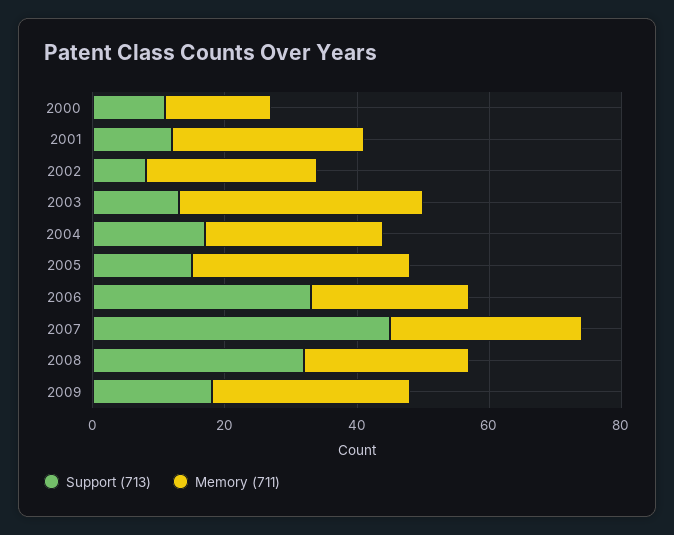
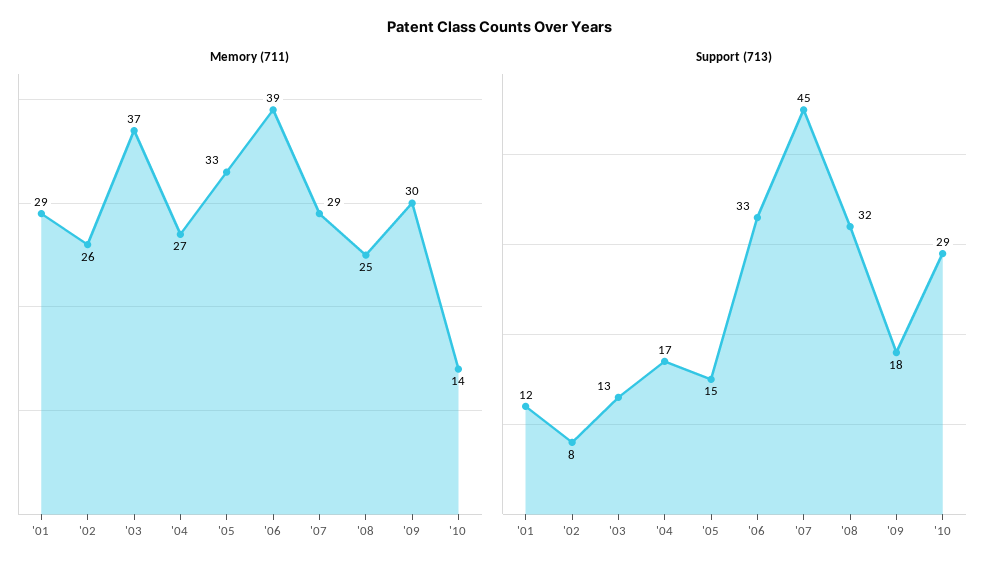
Support (713), 2000: 10 -> none
Memory (711), 2000: 15 -> none
Memory (711), 2006: 25 -> 39
Memory (711), '10: none -> 14
Support (713), '10: none -> 29

